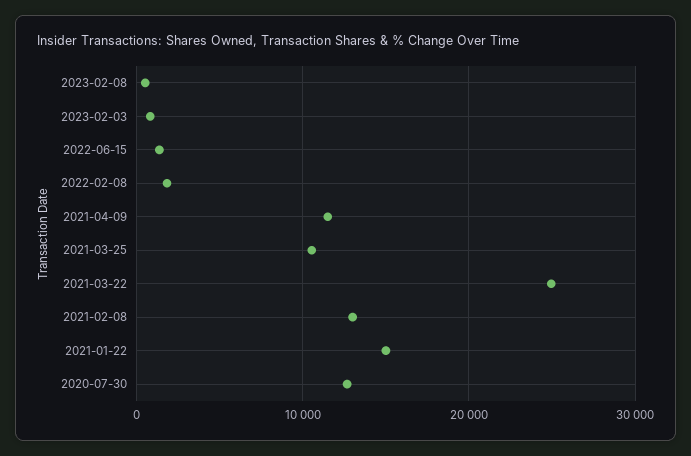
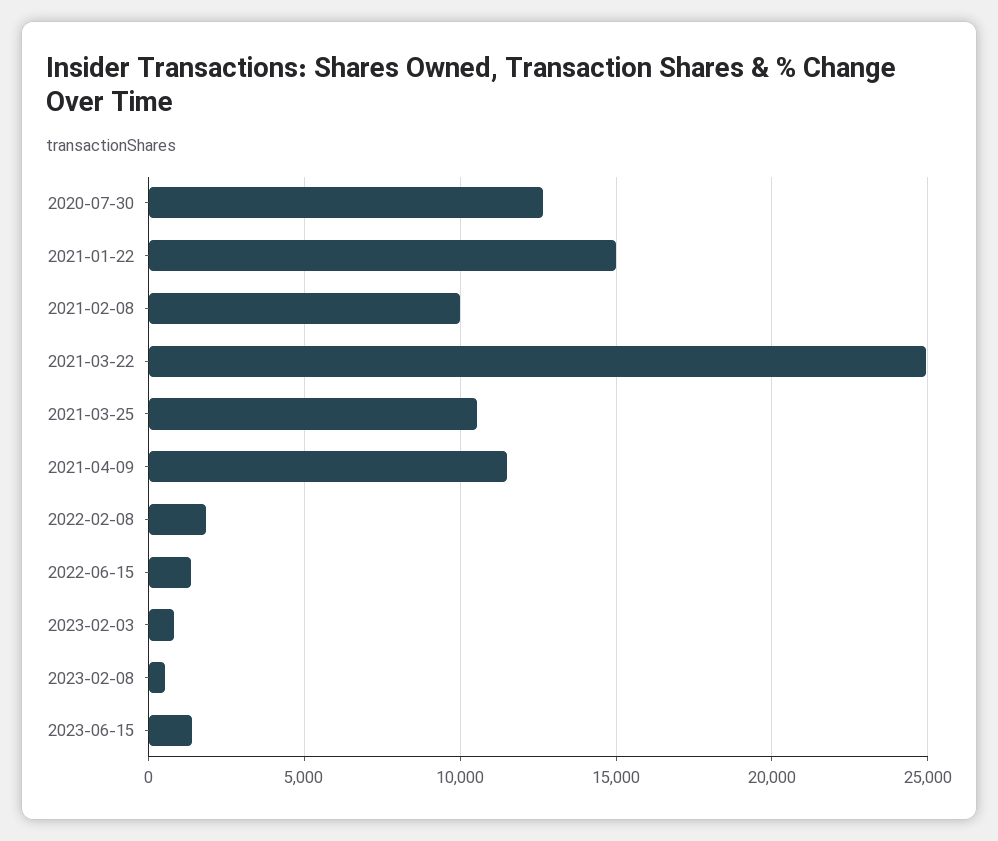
2021-02-08: 13000 -> 10000
2023-06-15: none -> 1500

